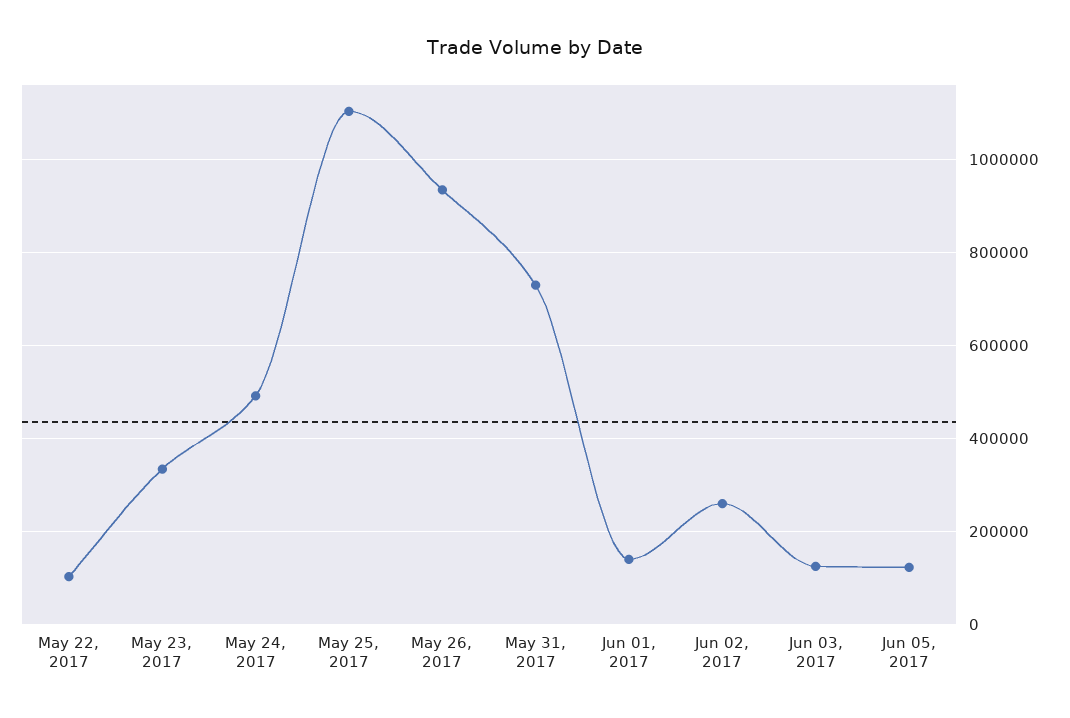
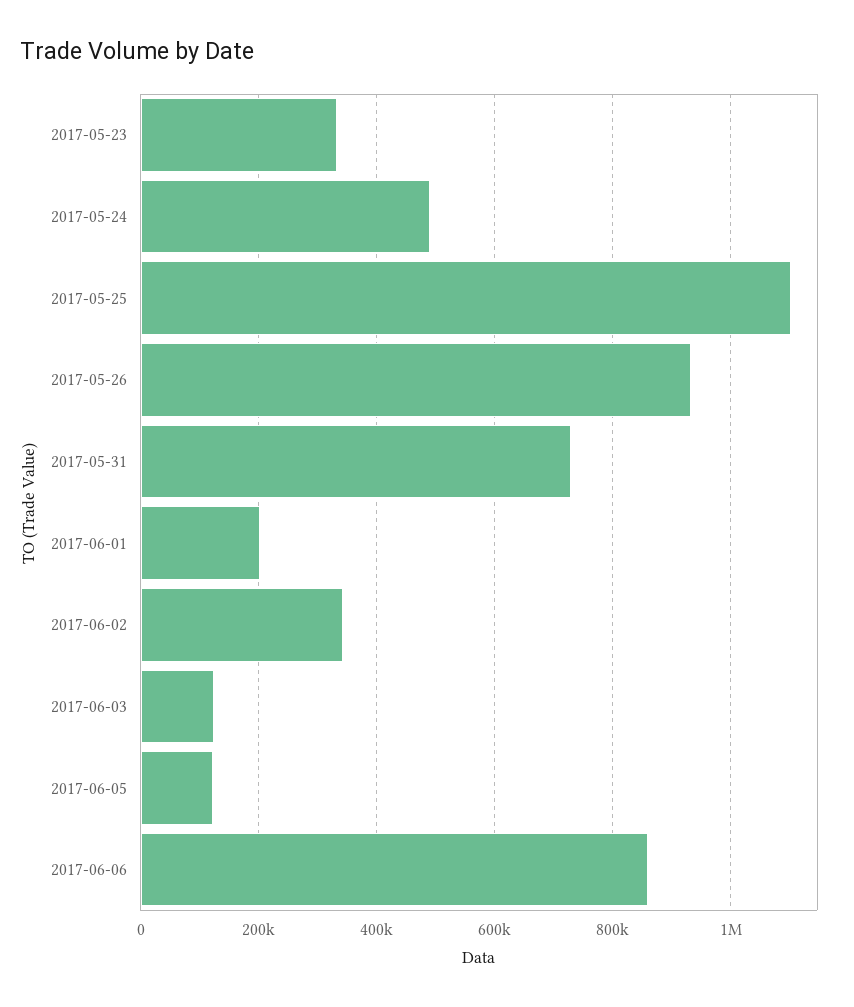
May 22, 2017: 100000 -> none
Jun 01, 2017: 140000 -> 200000
Jun 02, 2017: 260000 -> 340000
2017-06-06: none -> 860000

